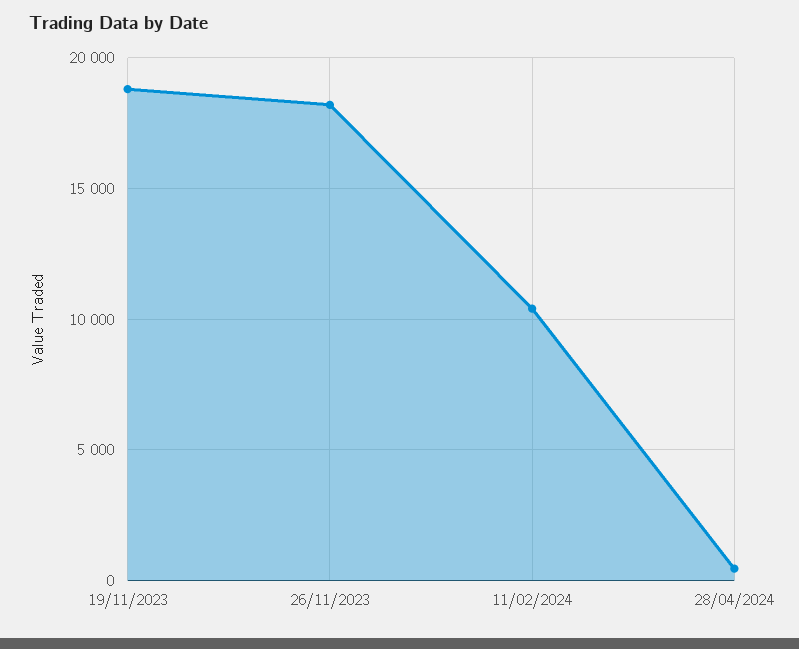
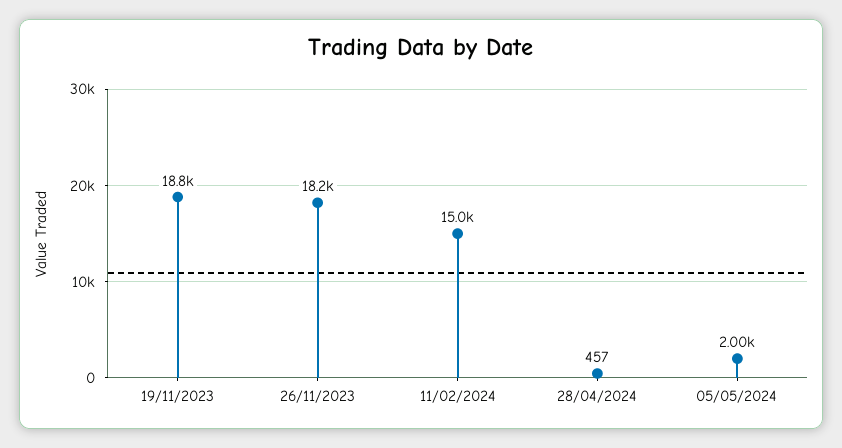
11/02/2024: 10500 -> 15000
05/05/2024: none -> 2000

